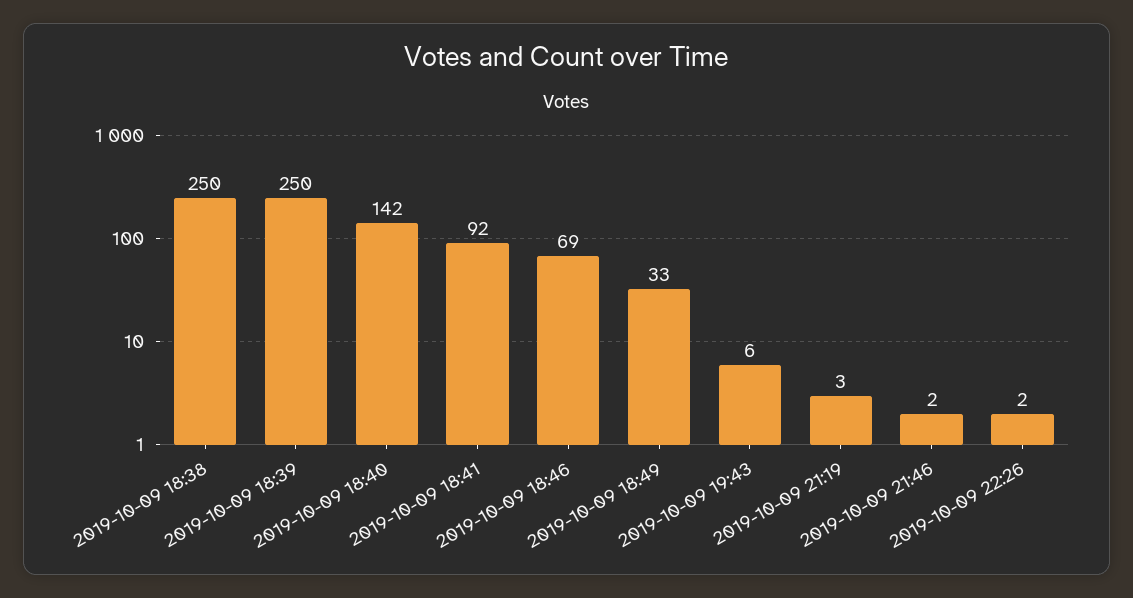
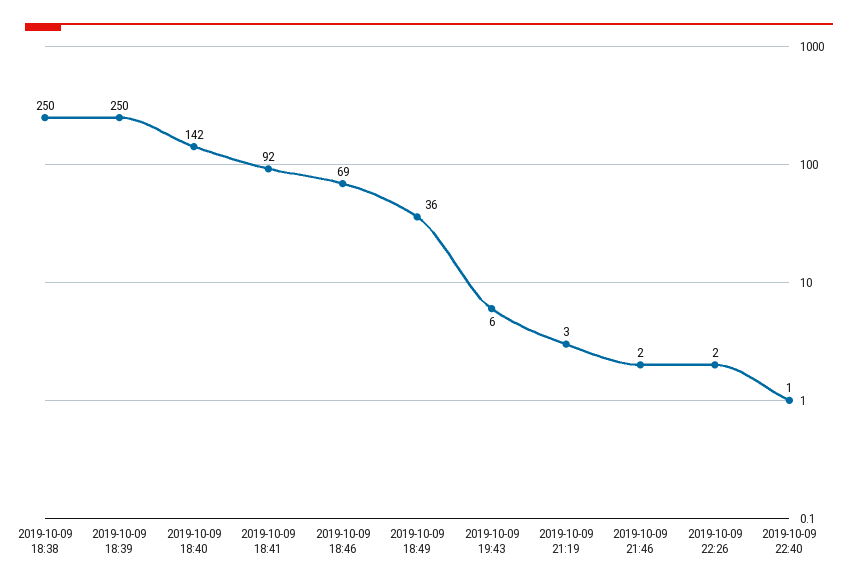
2019-10-09 18:49: 33 -> 36
2019-10-09 22:40: none -> 1

